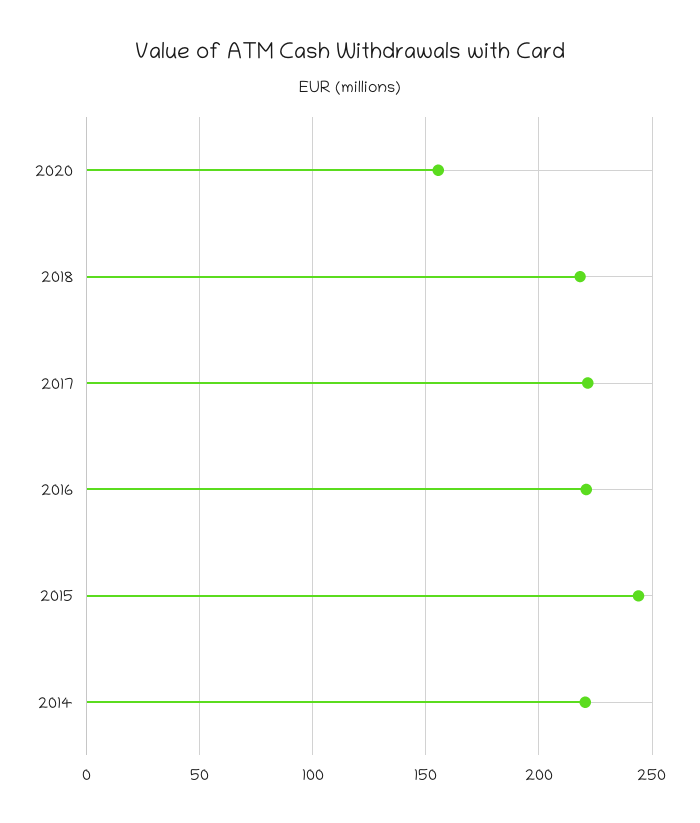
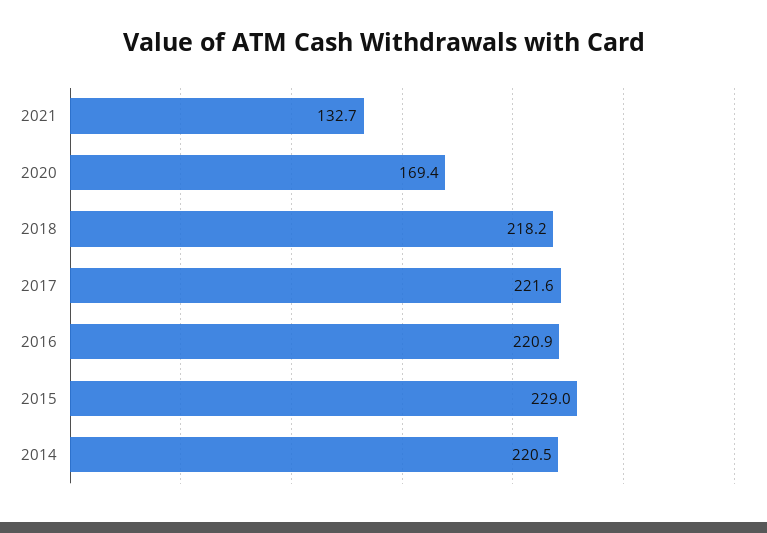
2020: 155 -> 169.4
2015: 245 -> 229
2021: none -> 132.7

